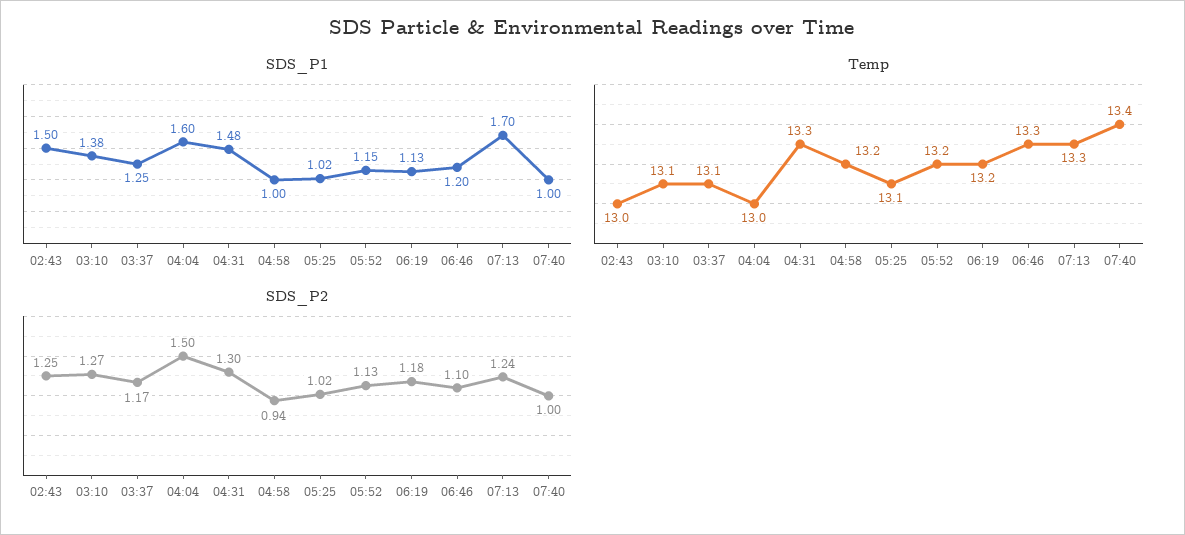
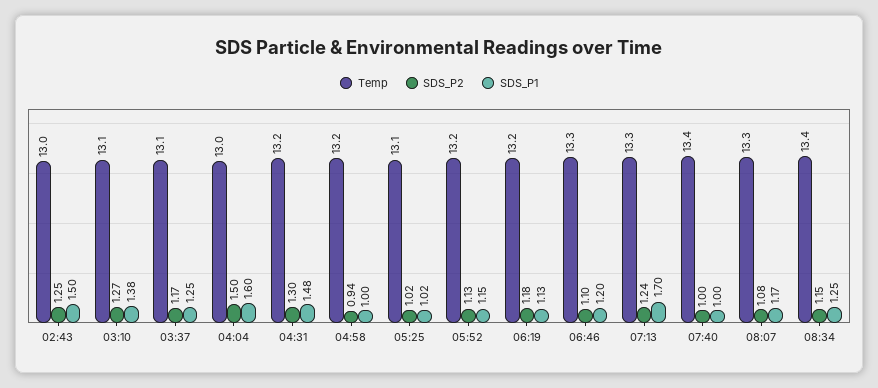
Temp, 04:31: 13.3 -> 13.2
Temp, 08:07: none -> 13.3
SDS_P2, 08:07: none -> 1.08
SDS_P1, 08:07: none -> 1.17
Temp, 08:34: none -> 13.4
SDS_P2, 08:34: none -> 1.15
SDS_P1, 08:34: none -> 1.25

